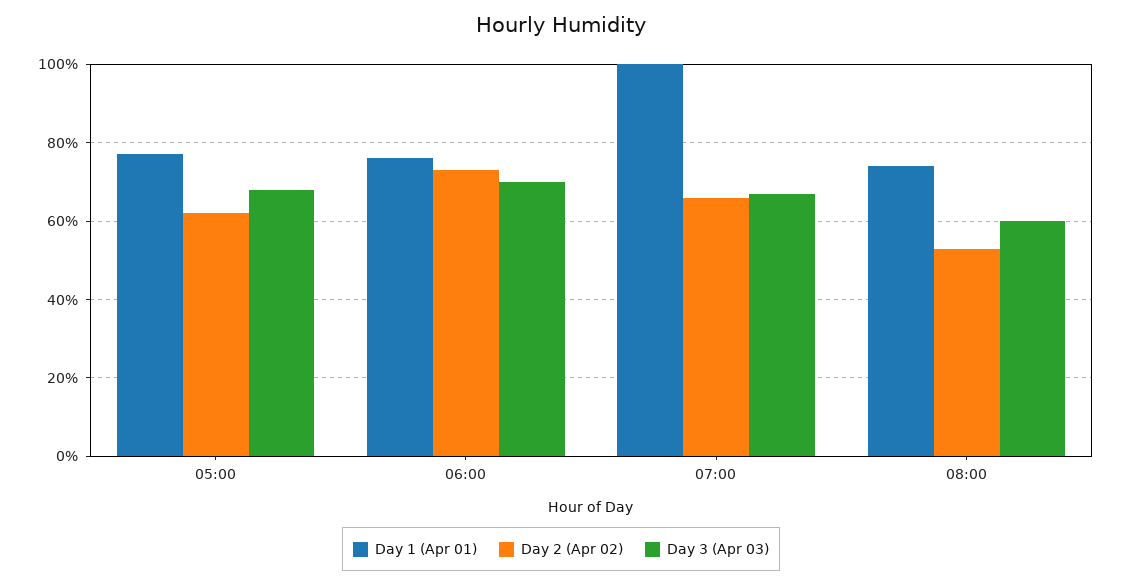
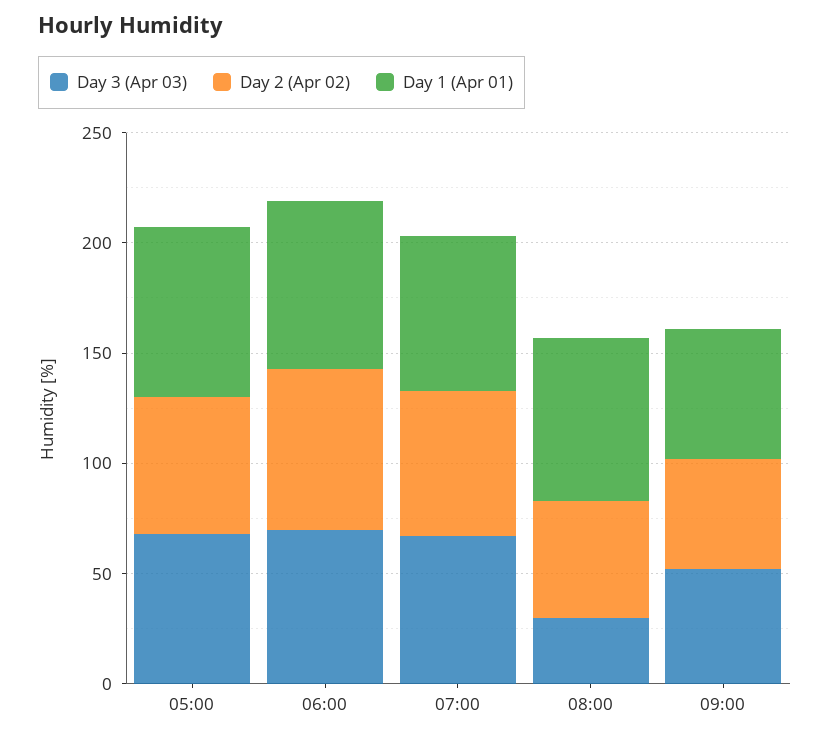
Day 1 (Apr 01), 07:00: 100 -> 70
Day 3 (Apr 03), 08:00: 60 -> 30
Day 3 (Apr 03), 09:00: none -> 50
Day 2 (Apr 02), 09:00: none -> 50
Day 1 (Apr 01), 09:00: none -> 60

